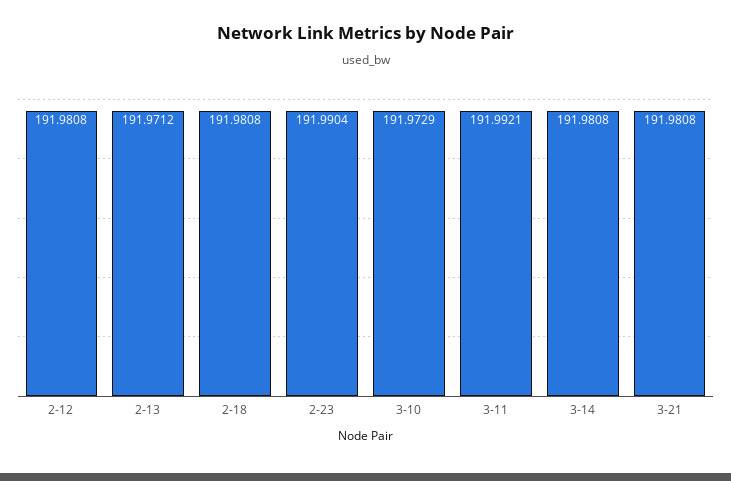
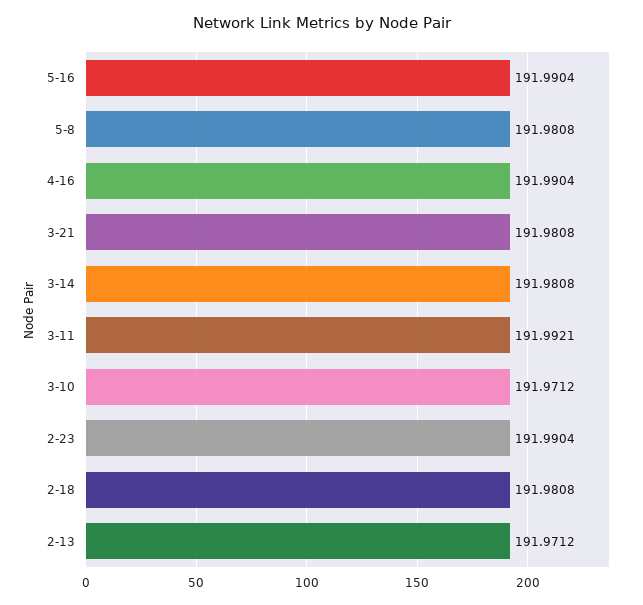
2-12: 191.9808 -> none
3-10: 191.9729 -> 191.9712
5-16: none -> 191.9904
5-8: none -> 191.9808
4-16: none -> 191.9904

